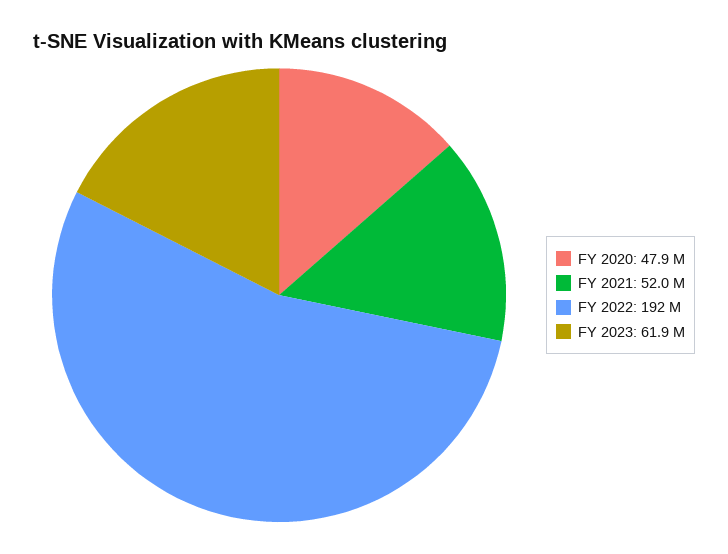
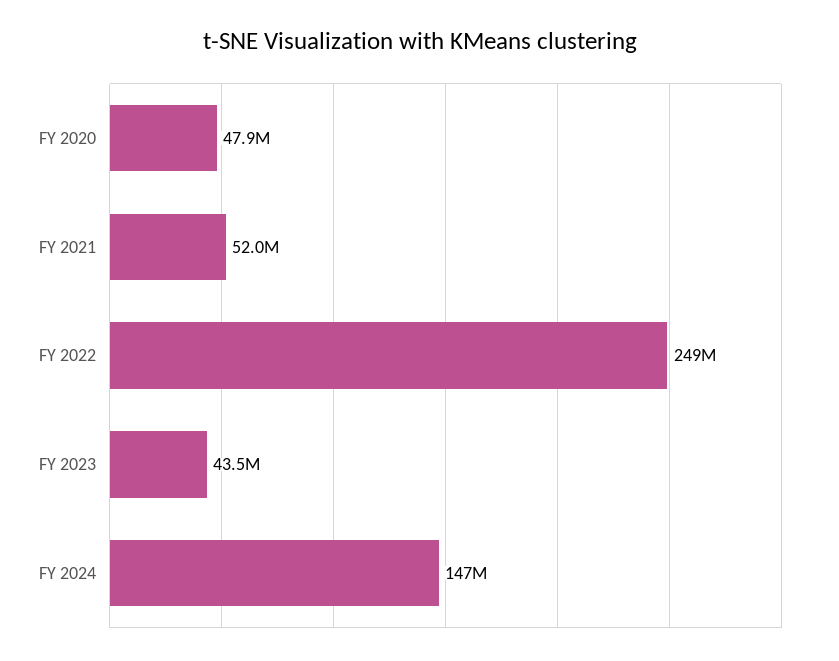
FY 2022: 192000000 -> 249000000
FY 2023: 61900000 -> 43500000
FY 2024: none -> 147000000

